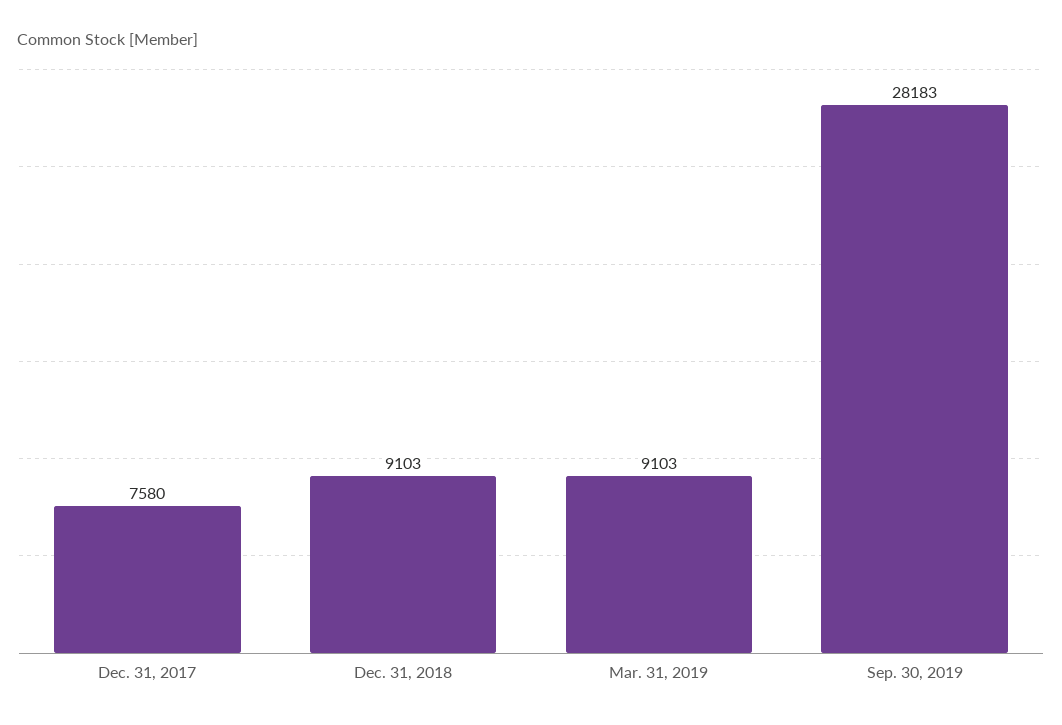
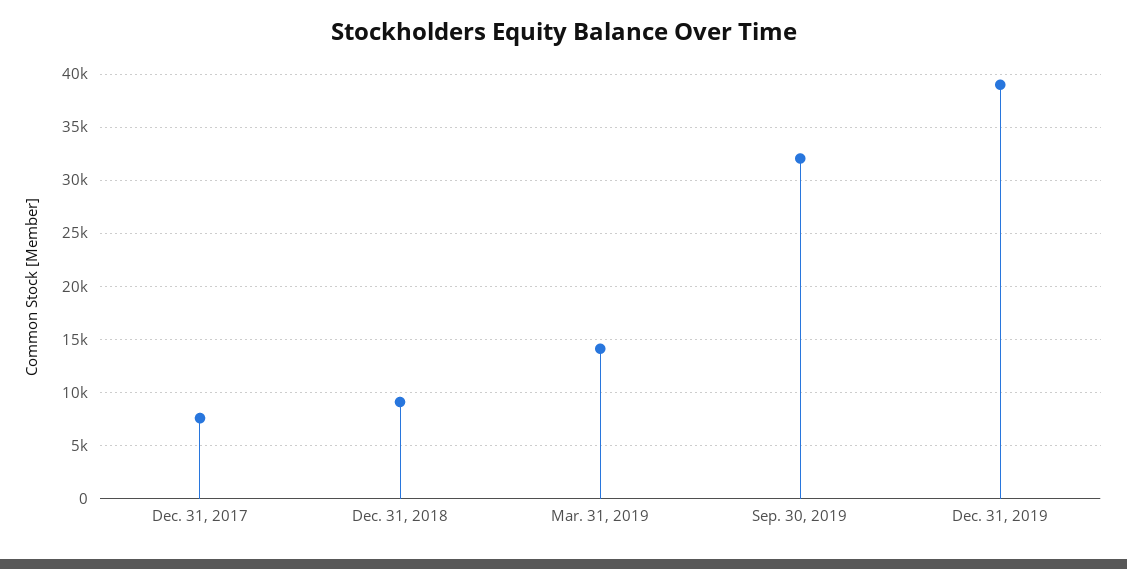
Mar. 31, 2019: 9103 -> 14000
Sep. 30, 2019: 28183 -> 32000
Dec. 31, 2019: none -> 39000

